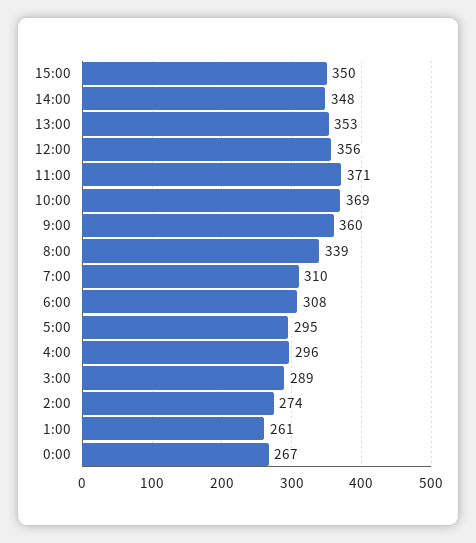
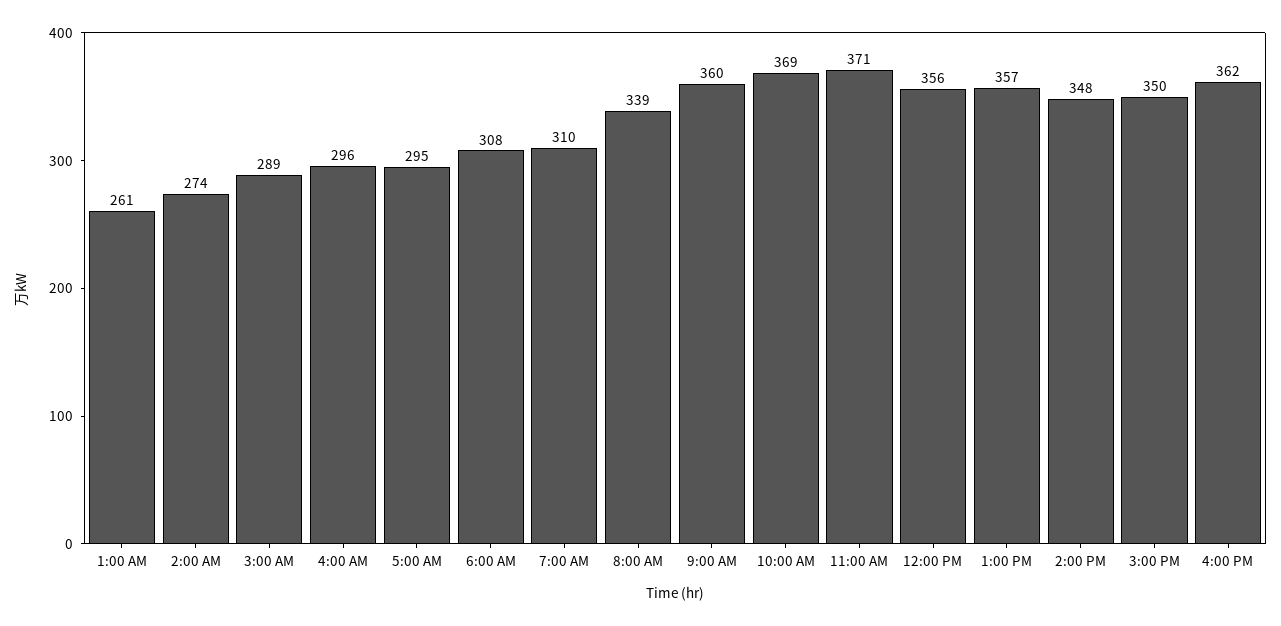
13:00: 353 -> 357
0:00: 267 -> none
4:00 PM: none -> 362

